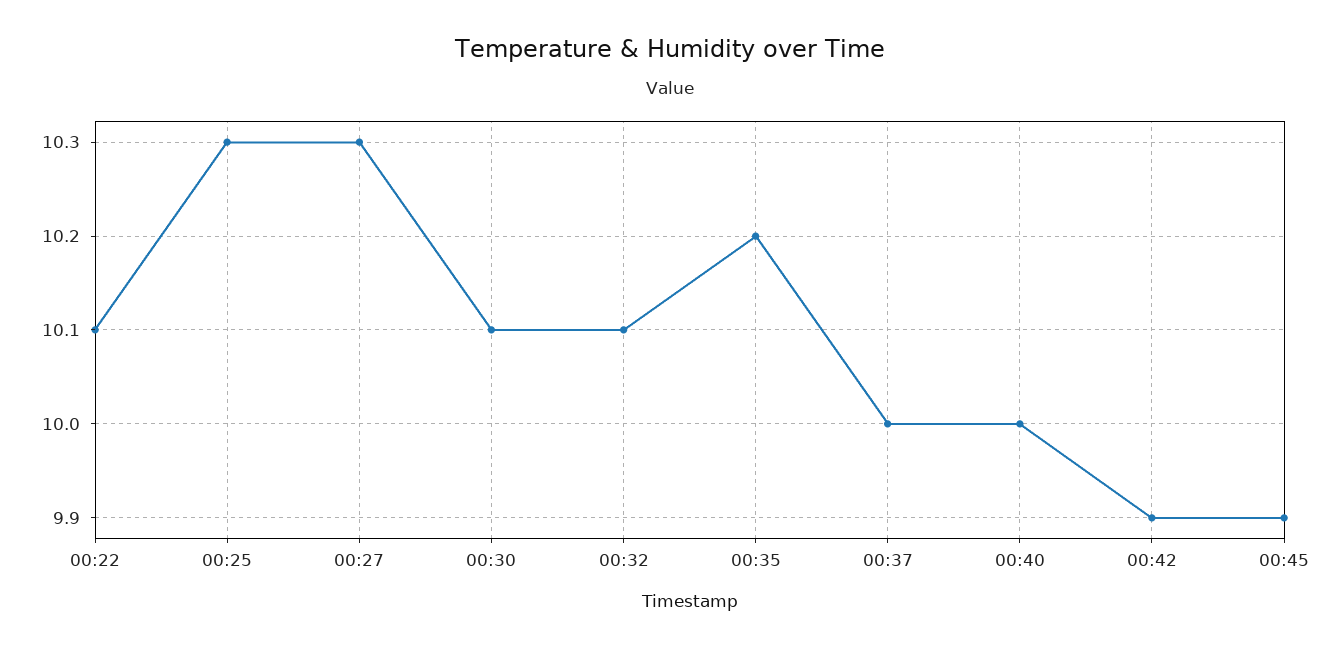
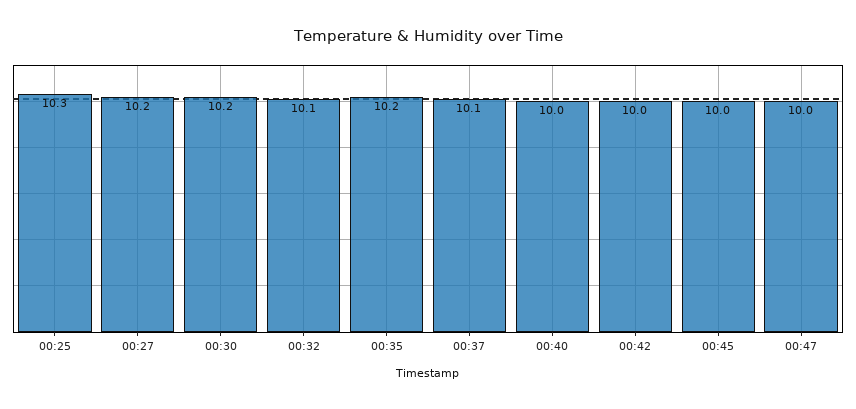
00:22: 10.1 -> none
00:27: 10.3 -> 10.2
00:30: 10.1 -> 10.2
00:37: 10 -> 10.1
00:42: 9.9 -> 10
00:45: 9.9 -> 10
00:47: none -> 10

